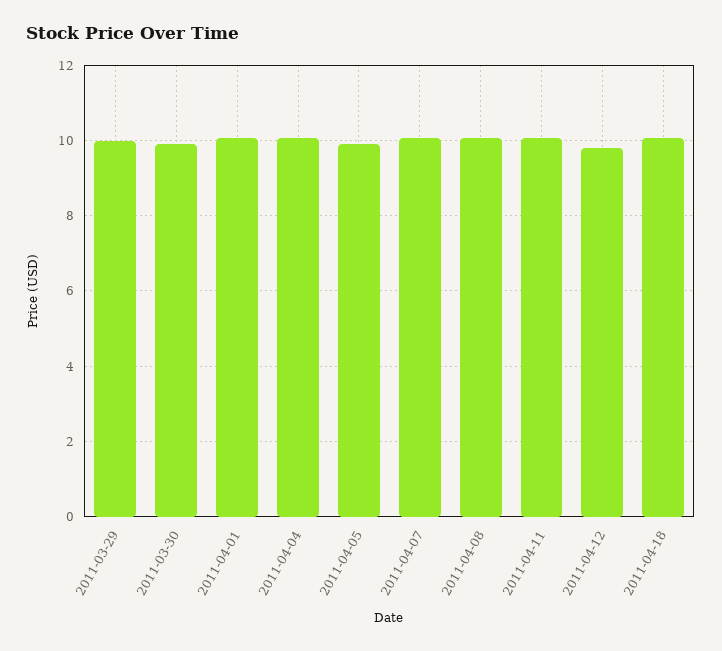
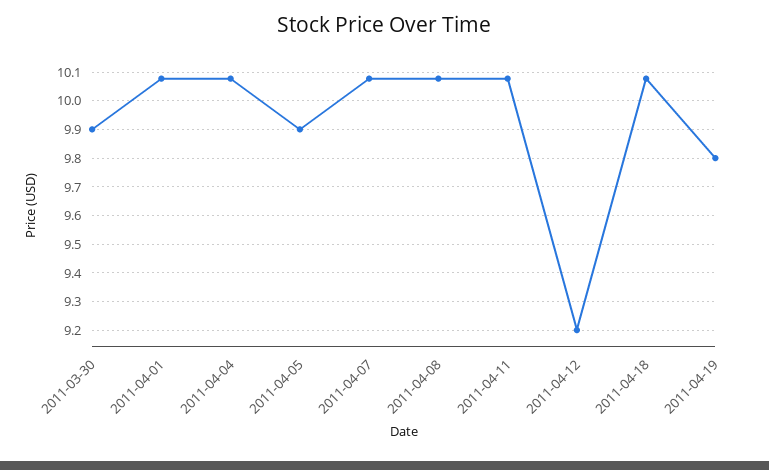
2011-03-29: 10 -> none
2011-04-12: 9.8 -> 9.2
2011-04-19: none -> 9.8

